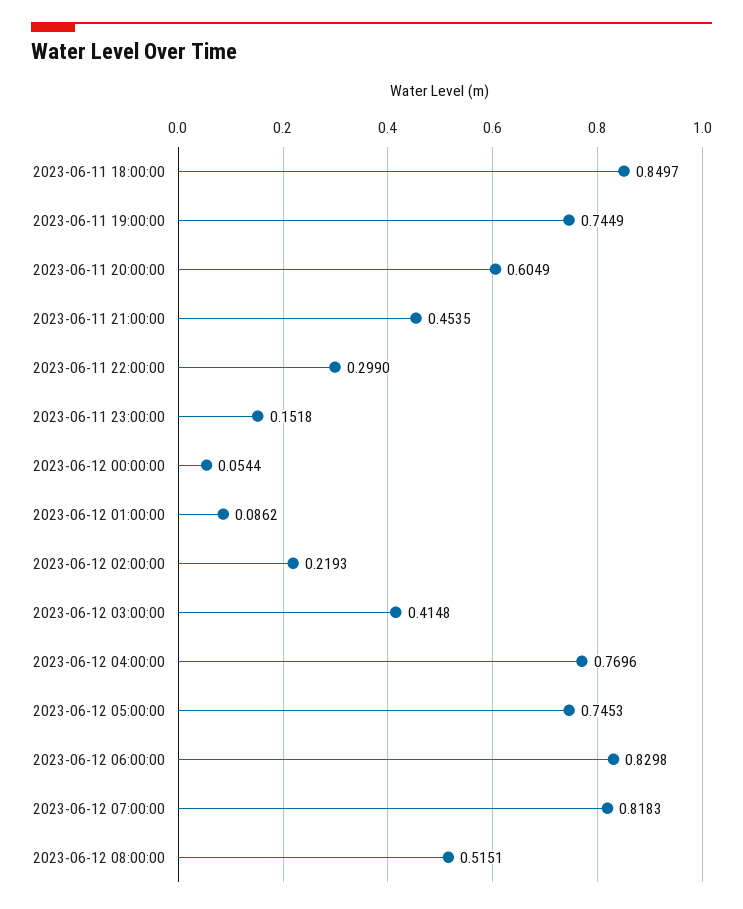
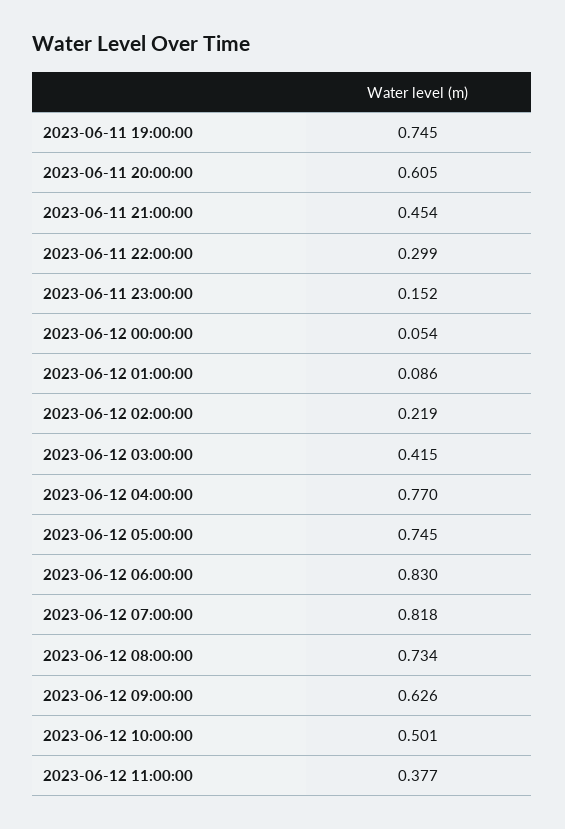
2023-06-11 18:00:00: 0.8497 -> none
2023-06-12 08:00:00: 0.5151 -> 0.734
2023-06-12 09:00:00: none -> 0.626
2023-06-12 10:00:00: none -> 0.501
2023-06-12 11:00:00: none -> 0.377

